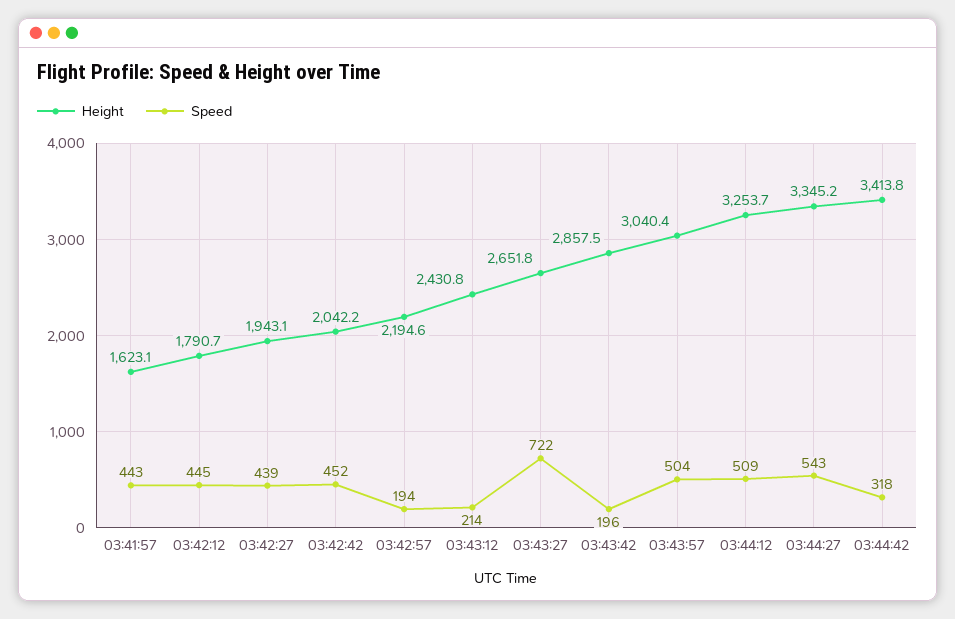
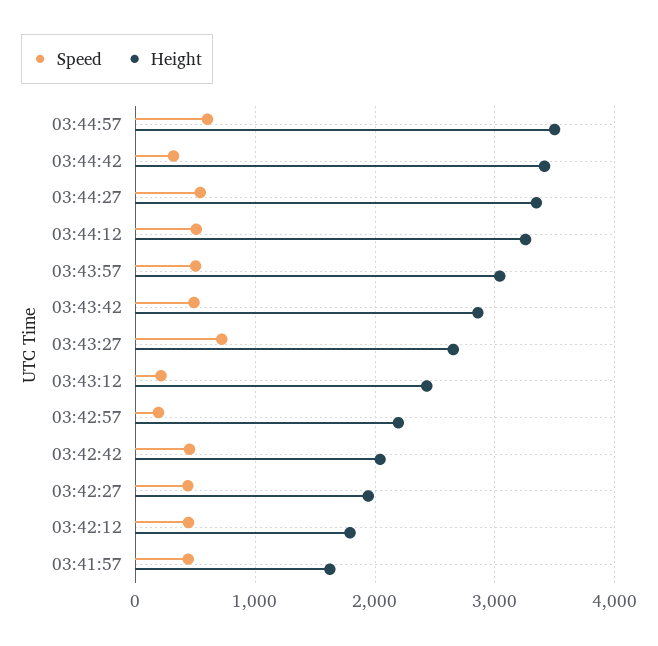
Speed, 03:43:42: 196 -> 500
Speed, 03:44:57: none -> 600
Height, 03:44:57: none -> 3500

